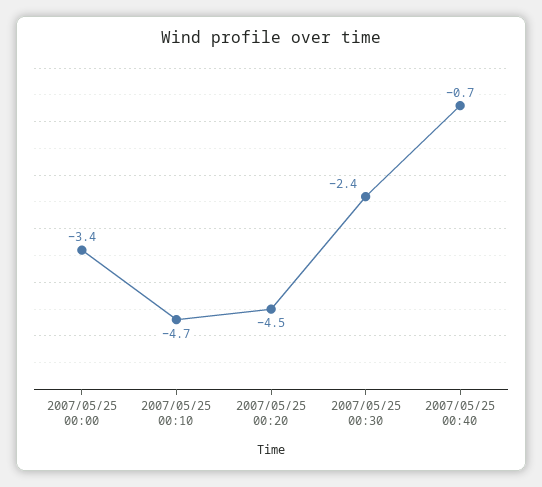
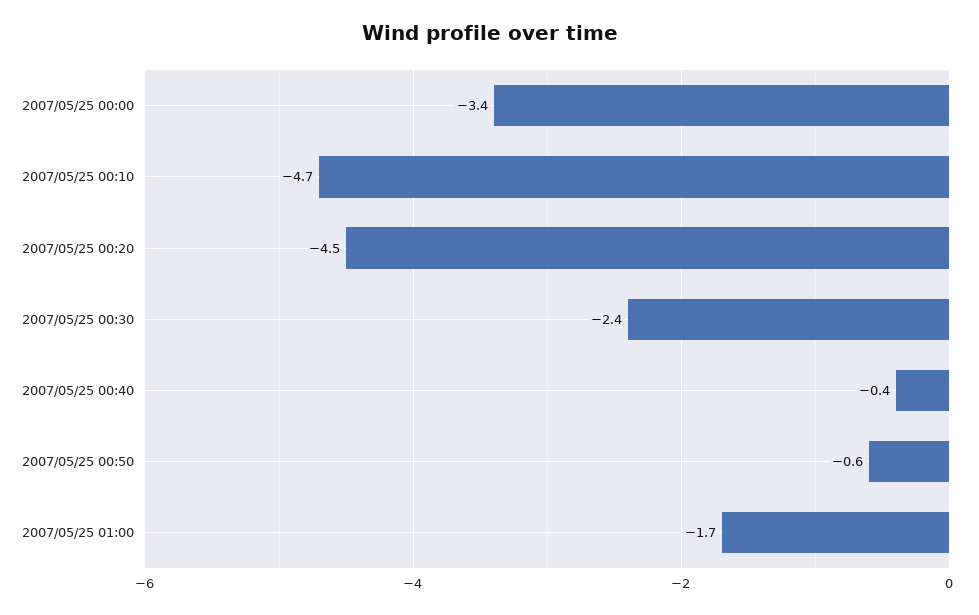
2007/05/25 00:40: -0.7 -> -0.4
2007/05/25 00:50: none -> -0.6
2007/05/25 01:00: none -> -1.7

